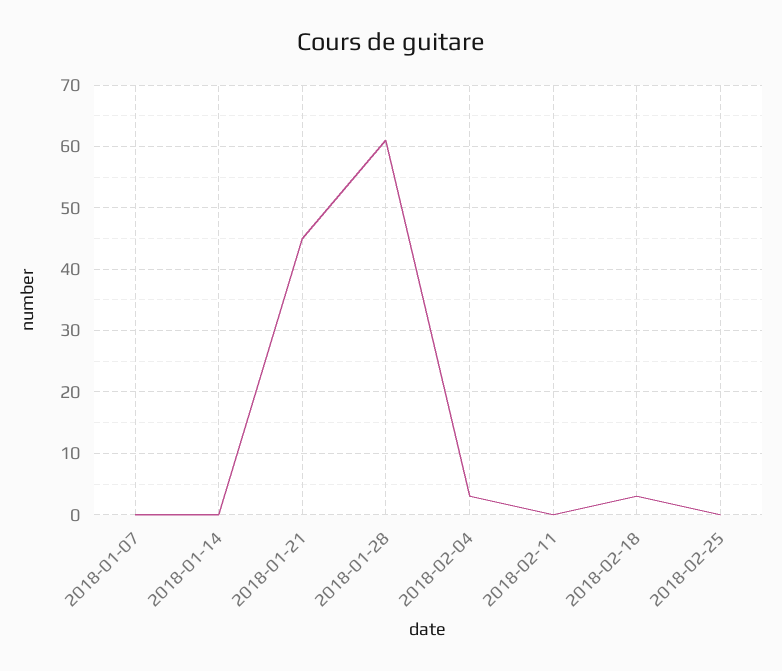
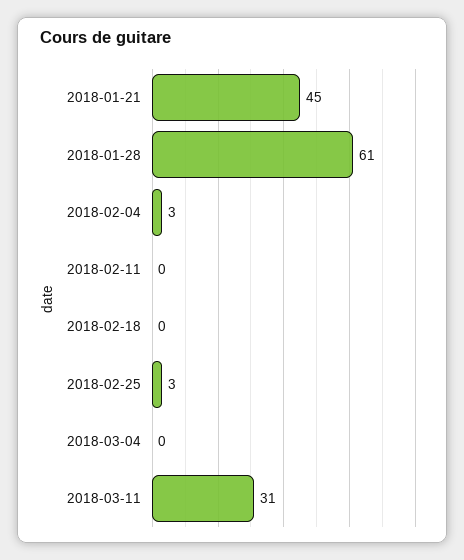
2018-01-07: 0 -> none
2018-01-14: 0 -> none
2018-02-18: 3 -> 0
2018-02-25: 0 -> 3
2018-03-04: none -> 0
2018-03-11: none -> 31

